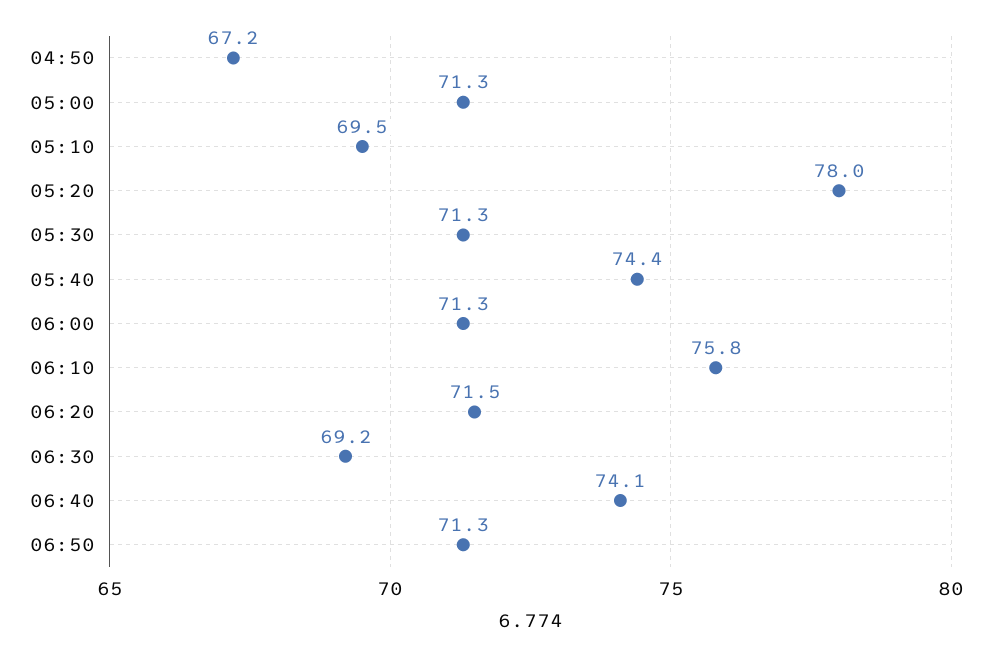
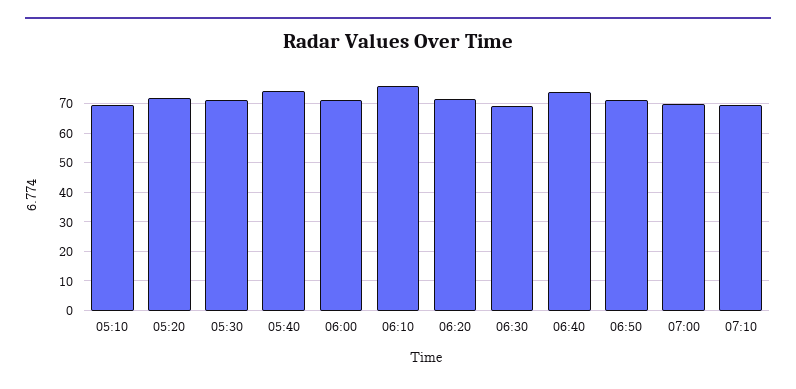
04:50: 67.2 -> none
05:00: 71.3 -> none
05:20: 78 -> 72.5
07:00: none -> 70
07:10: none -> 70

